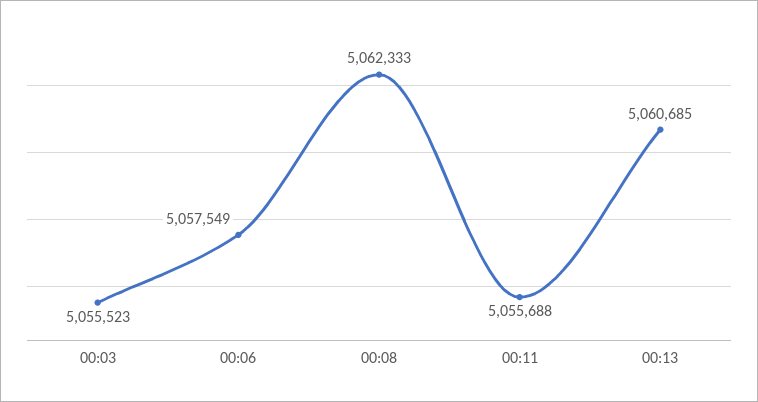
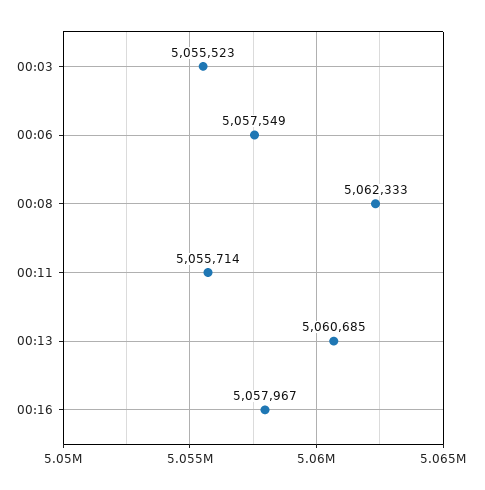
00:11: 5055688 -> 5055714
00:16: none -> 5057967

